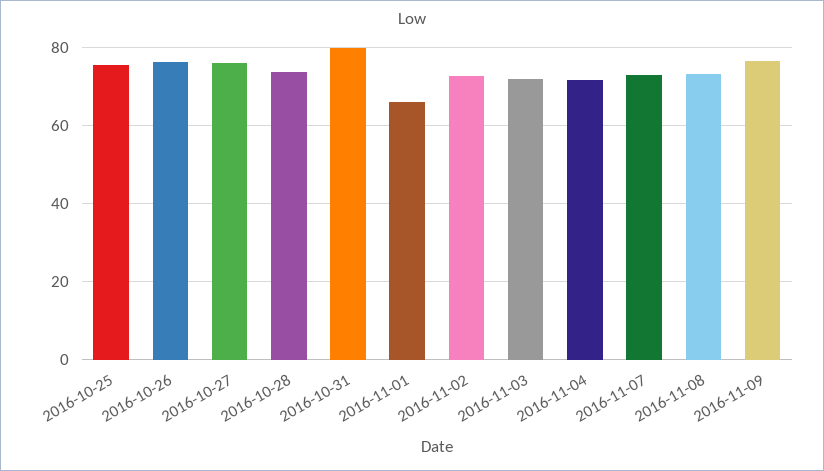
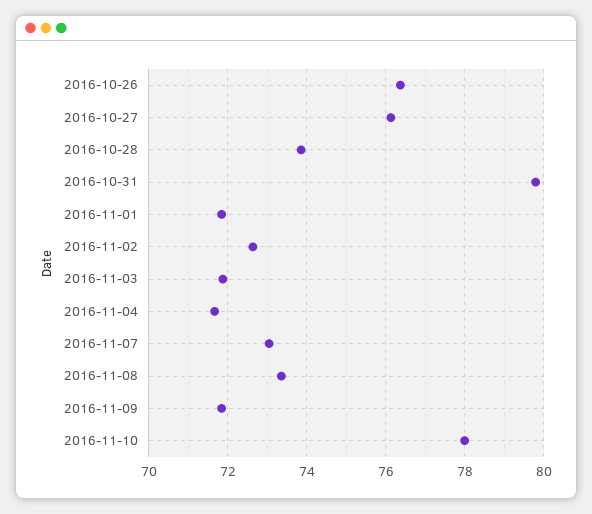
2016-10-25: 76 -> none
2016-11-01: 66 -> 71.8
2016-11-09: 76 -> 71.8
2016-11-10: none -> 78

